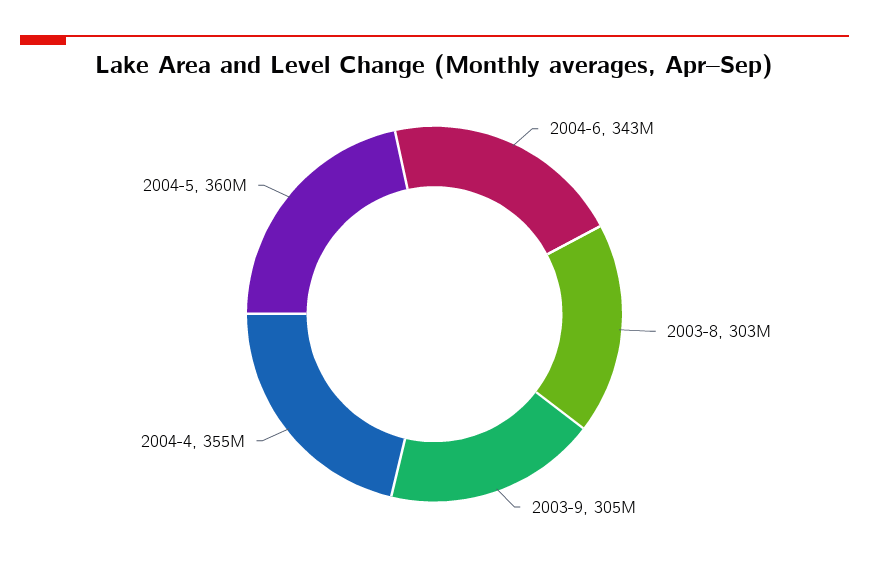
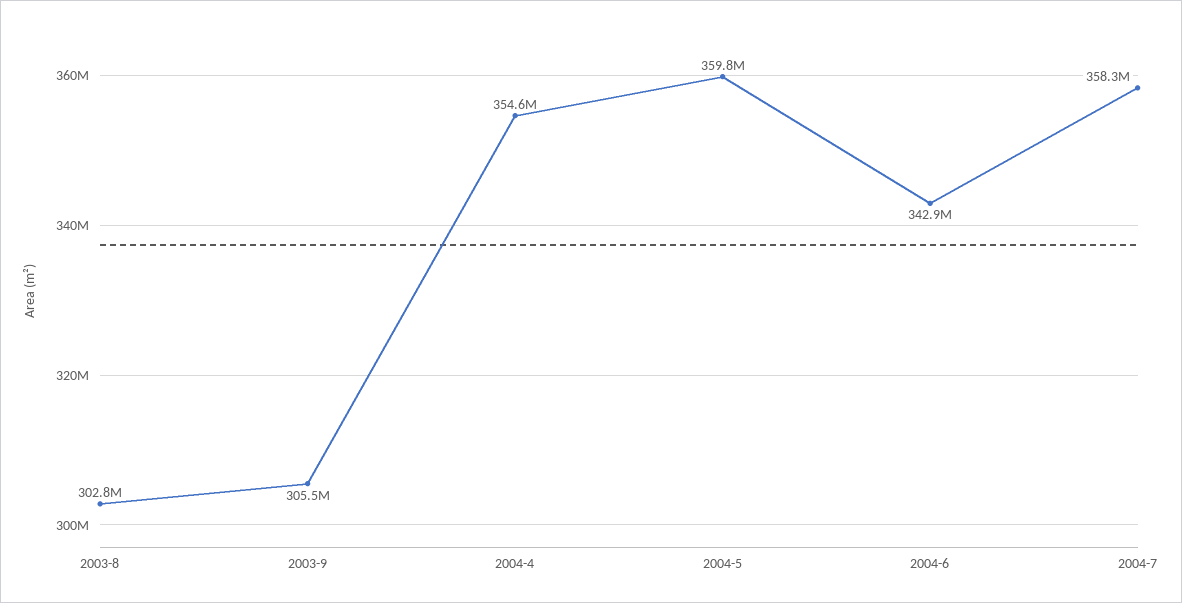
2004-7: none -> 358300000

